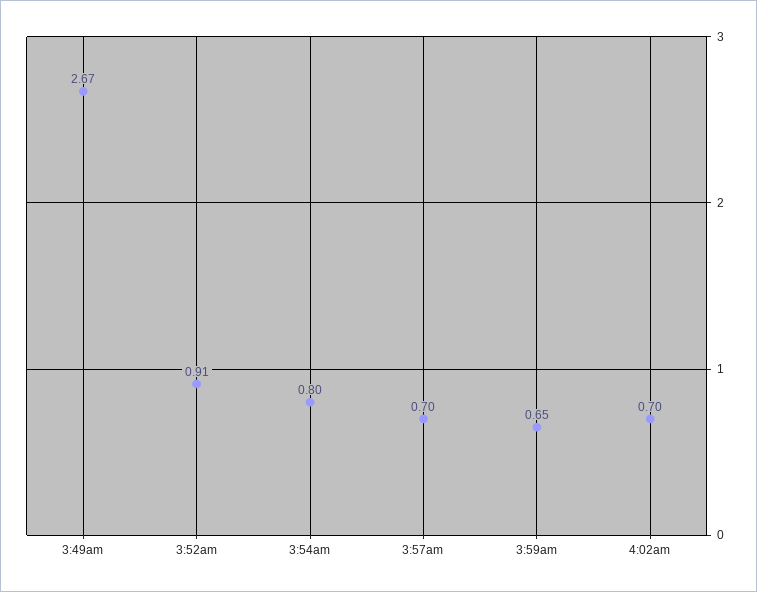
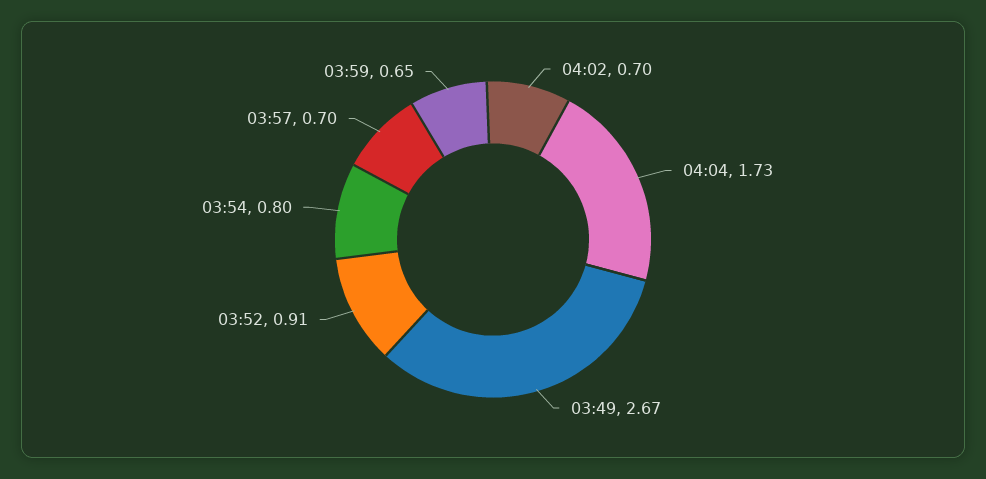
04:04: none -> 1.73

